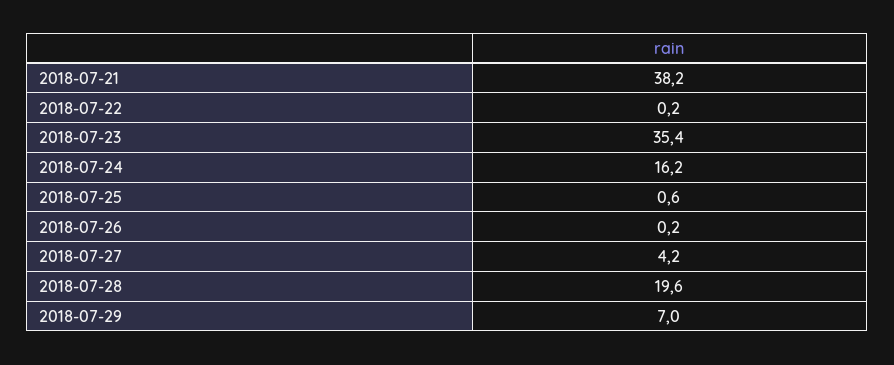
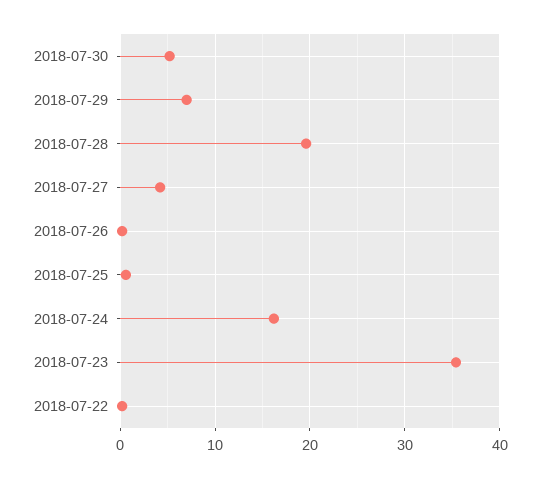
2018-07-21: 38.2 -> none
2018-07-30: none -> 5

